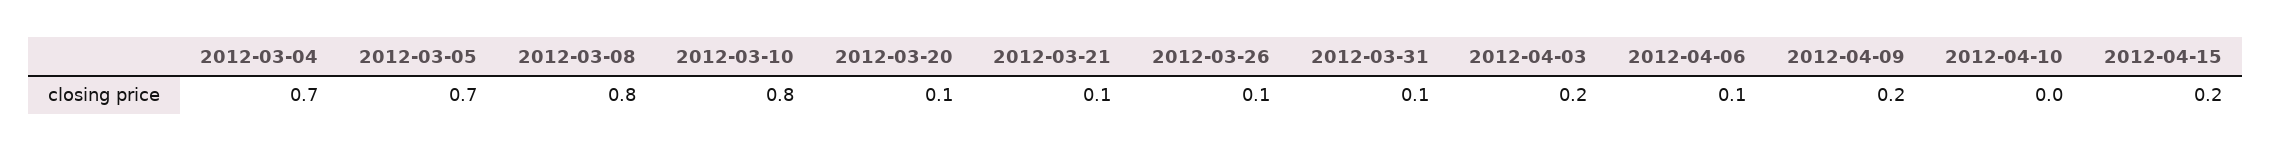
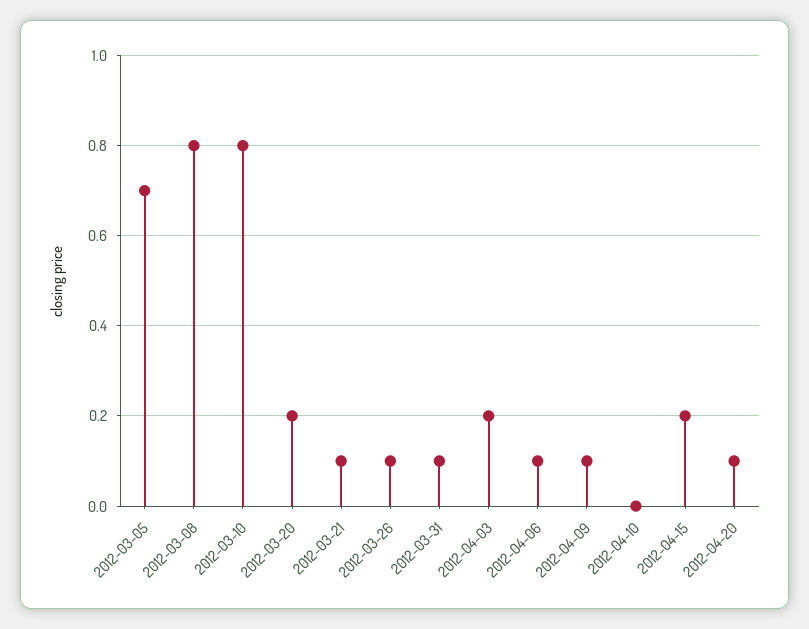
2012-03-04: 0.7 -> none
2012-03-20: 0.1 -> 0.2
2012-04-09: 0.2 -> 0.1
2012-04-20: none -> 0.1

